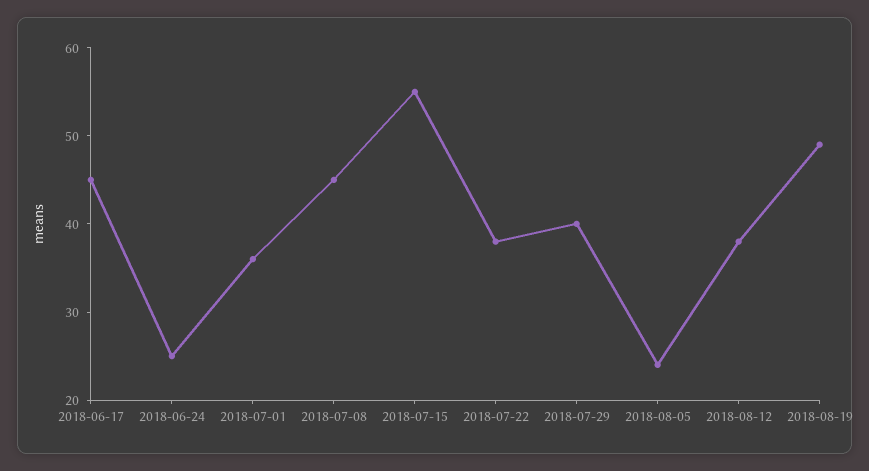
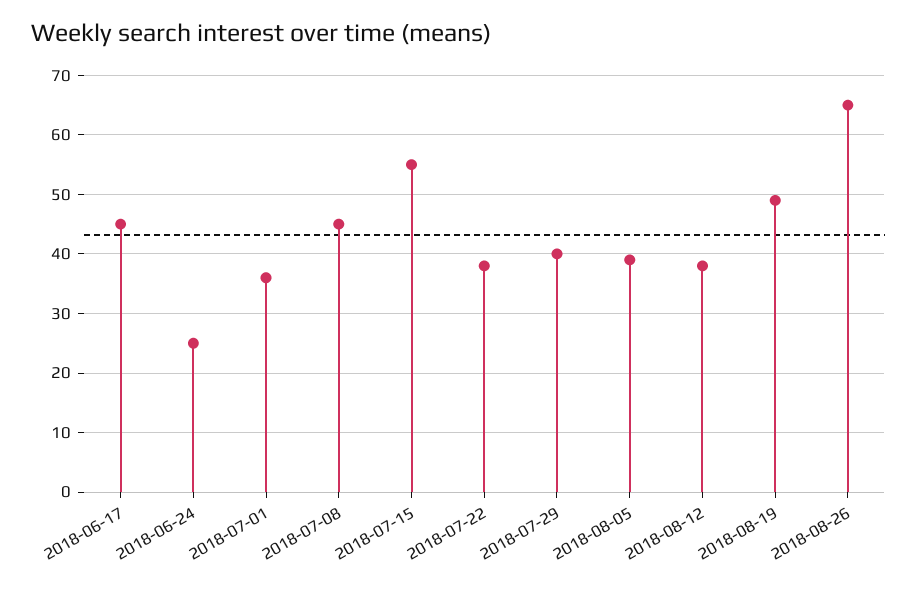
2018-08-05: 24 -> 40
2018-08-26: none -> 65

